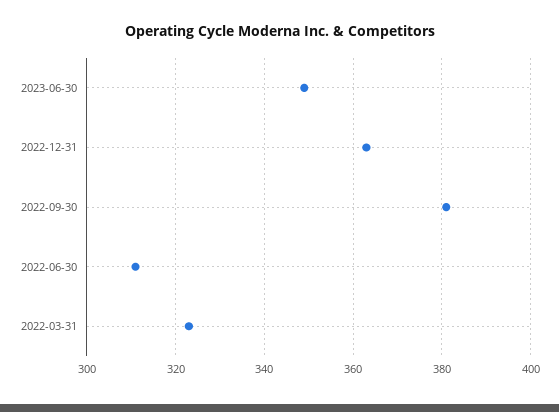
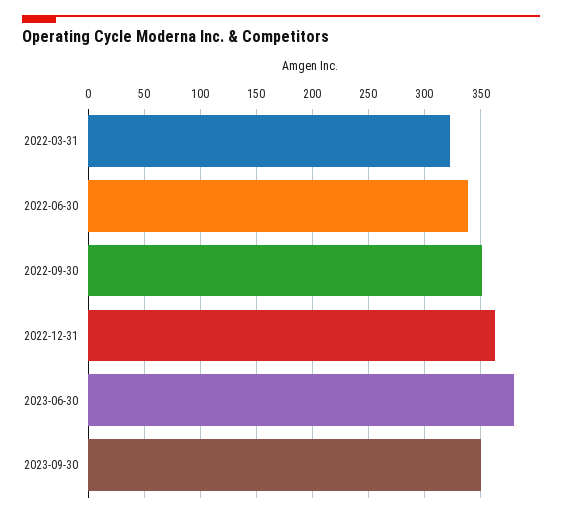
2023-06-30: 350 -> 380
2022-09-30: 380 -> 350
2022-06-30: 310 -> 340
2023-09-30: none -> 350

